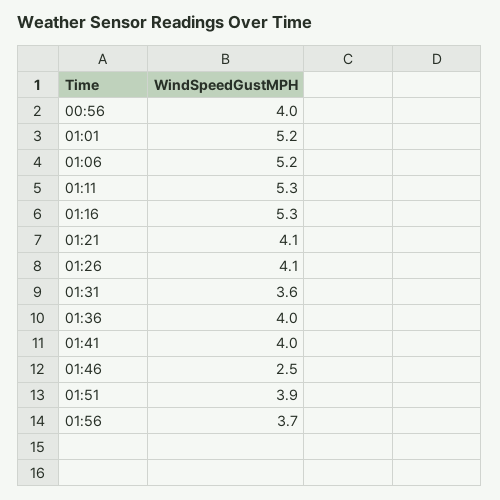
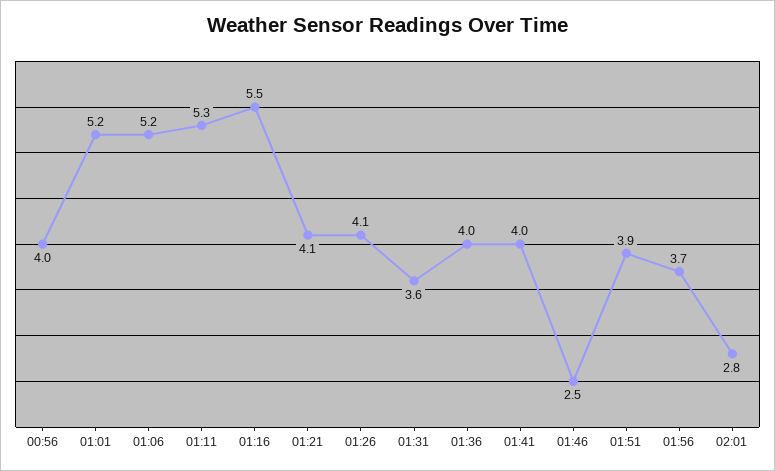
01:16: 5.3 -> 5.5
02:01: none -> 2.8

